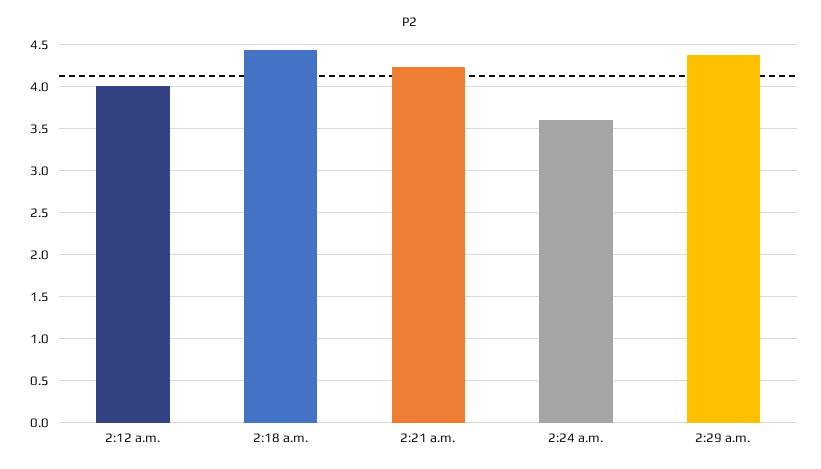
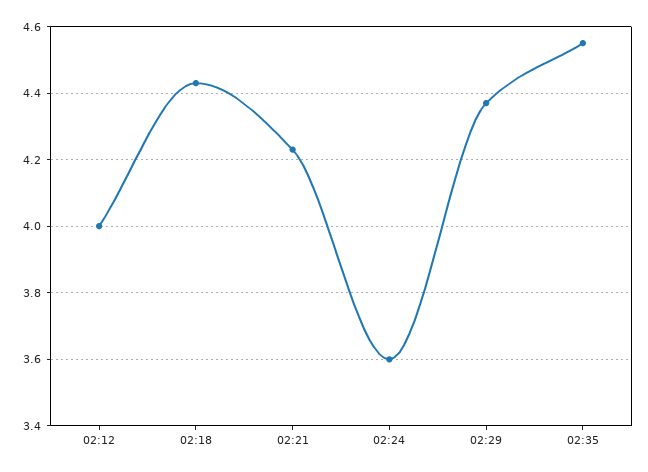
02:35: none -> 4.55

